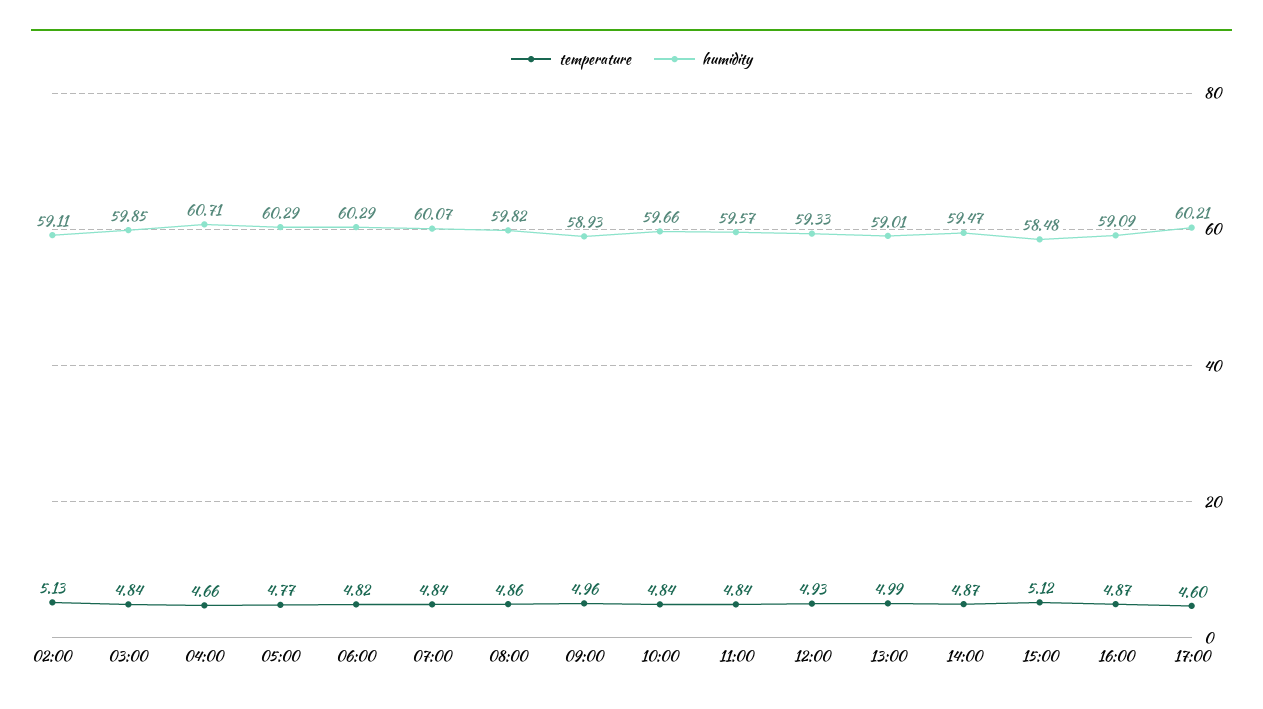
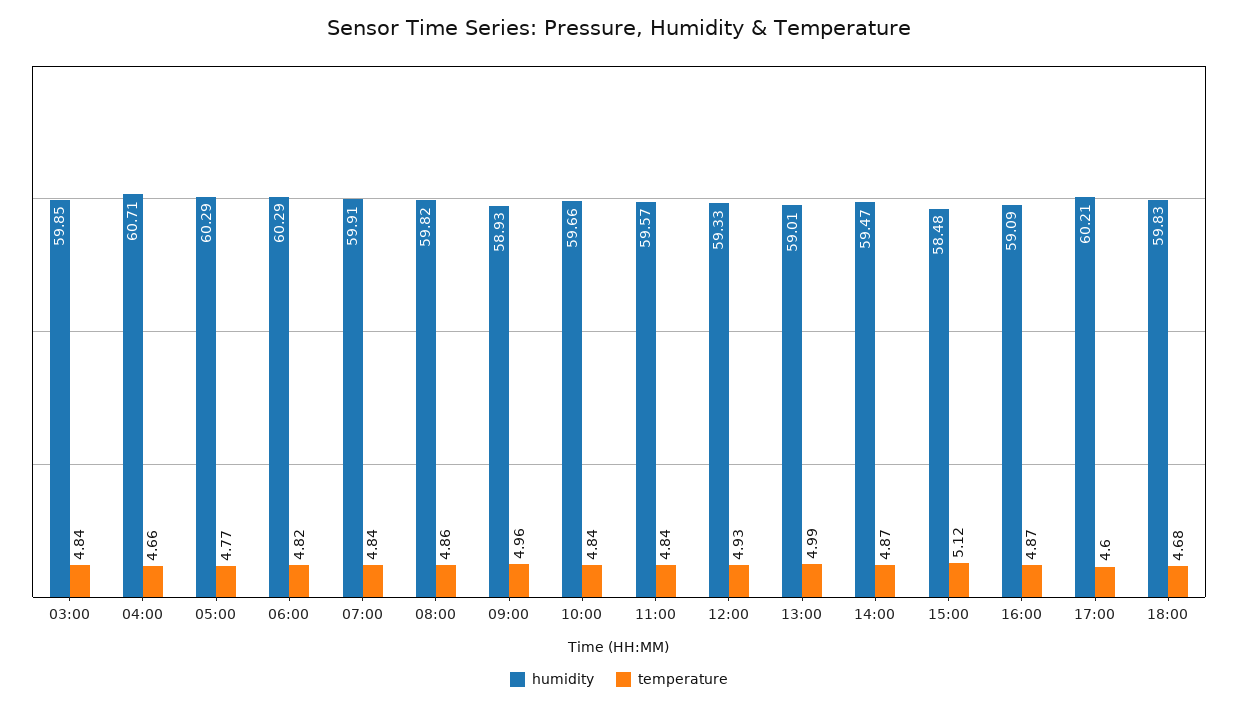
temperature, 02:00: 5.13 -> none
humidity, 02:00: 59.11 -> none
humidity, 07:00: 60.07 -> 59.91
humidity, 18:00: none -> 59.83
temperature, 18:00: none -> 4.68

